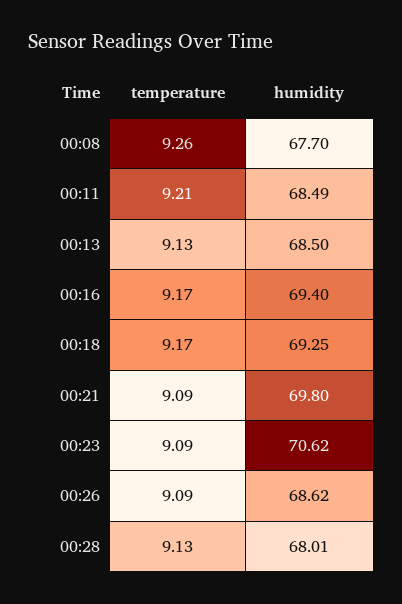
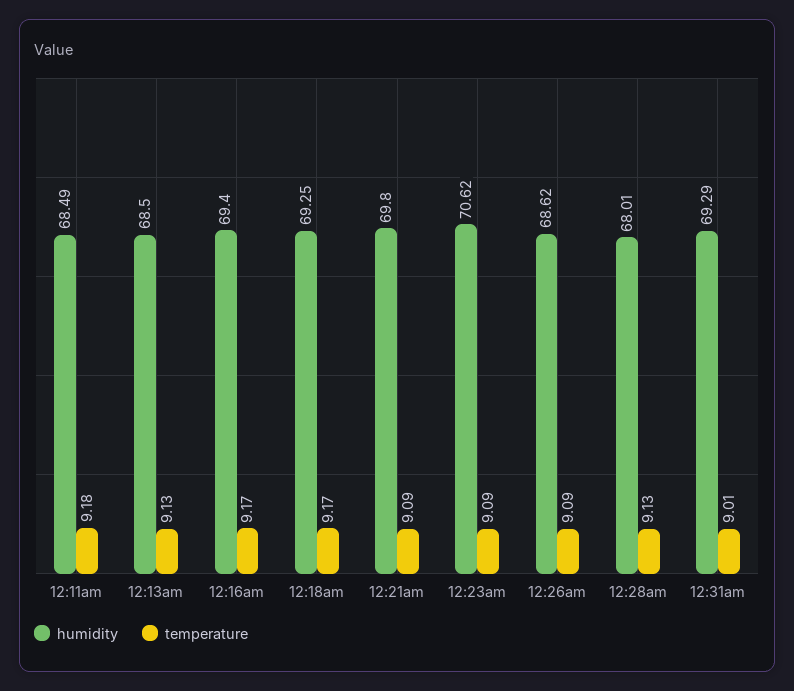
temperature, 00:08: 9.26 -> none
humidity, 00:08: 67.7 -> none
temperature, 00:11: 9.21 -> 9.18
humidity, 12:31am: none -> 69.29
temperature, 12:31am: none -> 9.01

